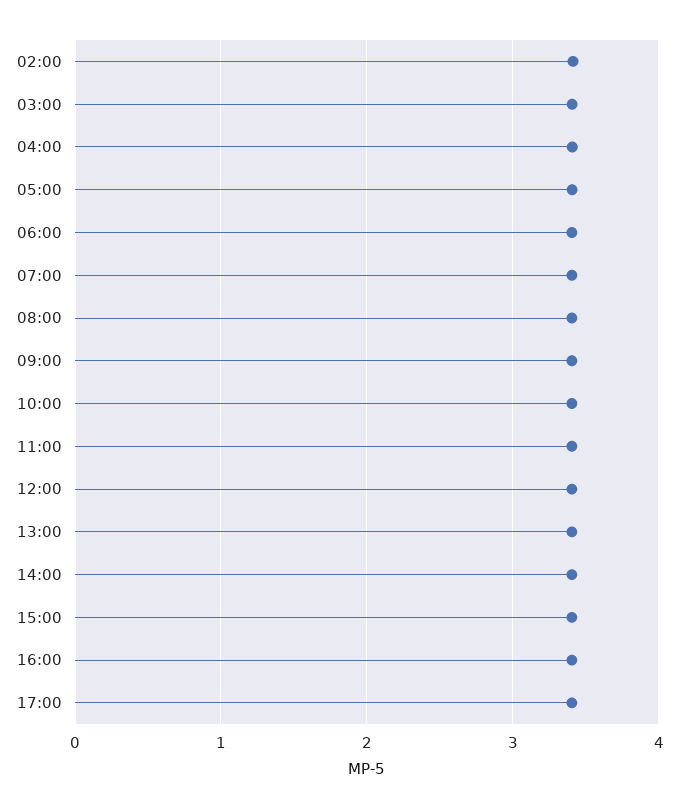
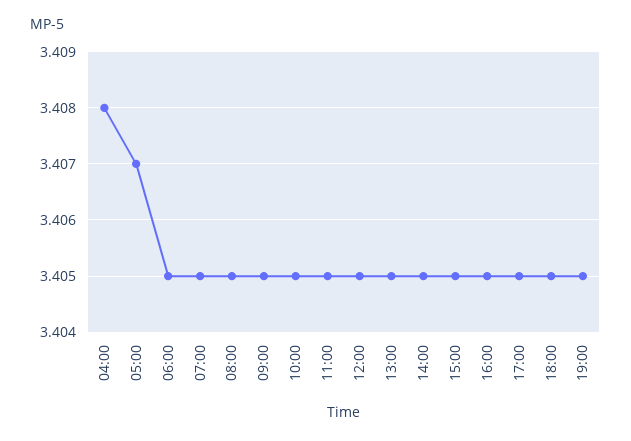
02:00: 3.4 -> none
03:00: 3.4 -> none
18:00: none -> 3.405
19:00: none -> 3.405

